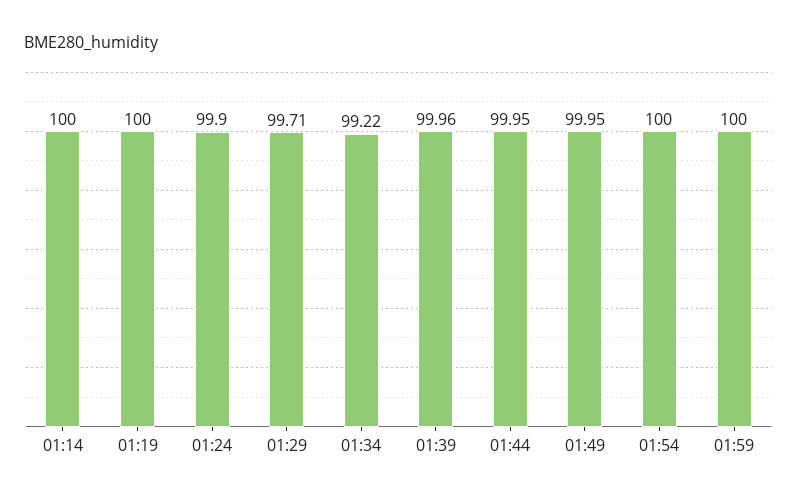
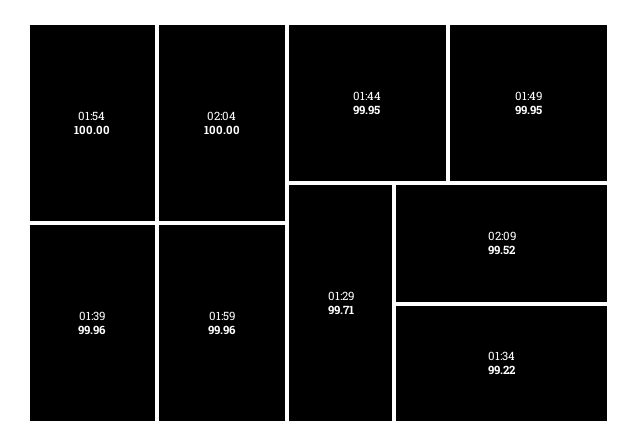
01:14: 100 -> none
01:19: 100 -> none
01:24: 99.9 -> none
01:59: 100 -> 99.96
02:04: none -> 100
02:09: none -> 99.52

